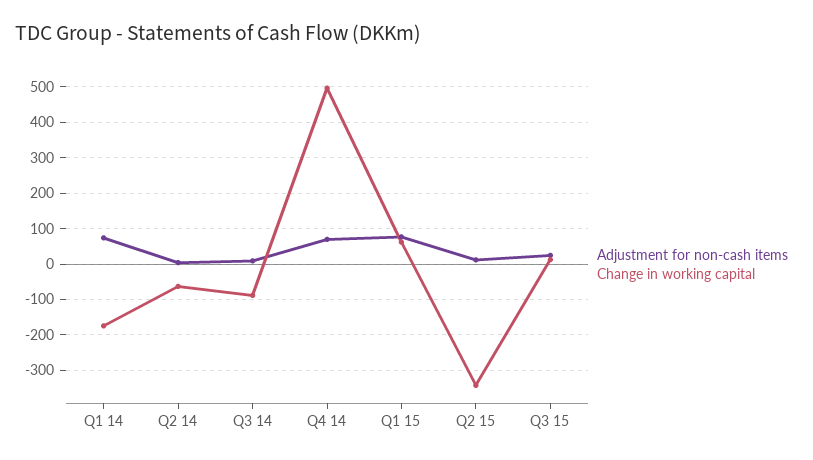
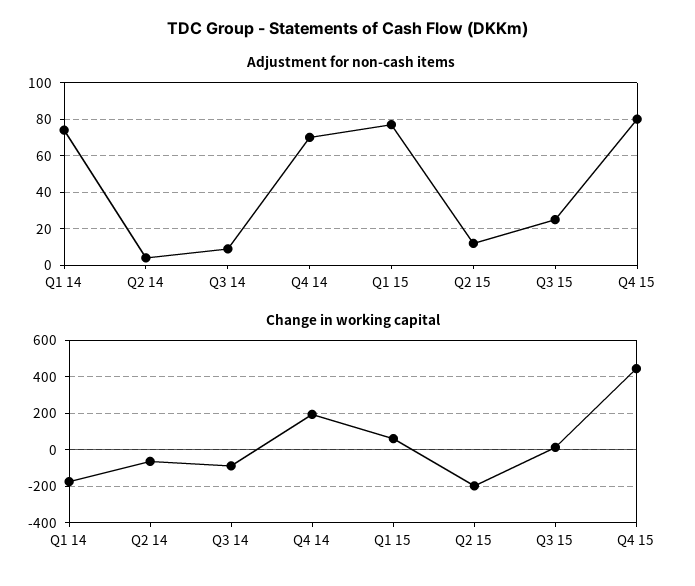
Change in working capital, Q4 14: 500 -> 200
Change in working capital, Q2 15: -340 -> -200
Adjustment for non-cash items, Q4 15: none -> 80
Change in working capital, Q4 15: none -> 450

